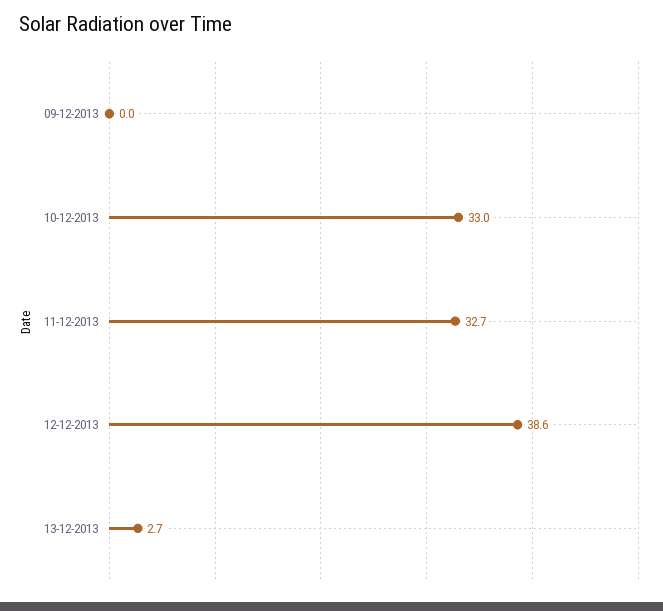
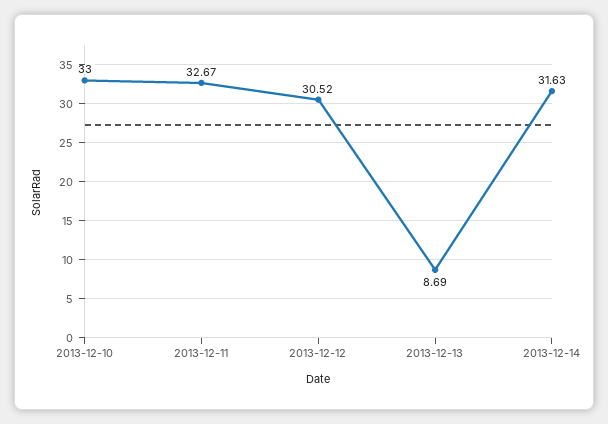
09-12-2013: 0 -> none
12-12-2013: 38.6 -> 30.52
13-12-2013: 2.7 -> 8.69
2013-12-14: none -> 31.63

